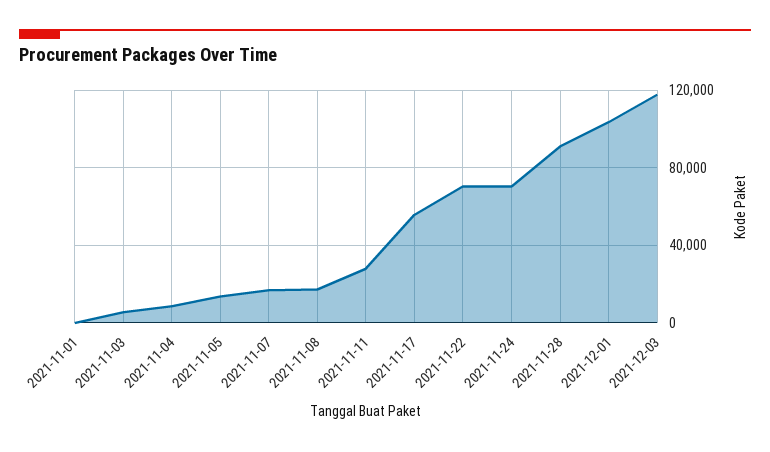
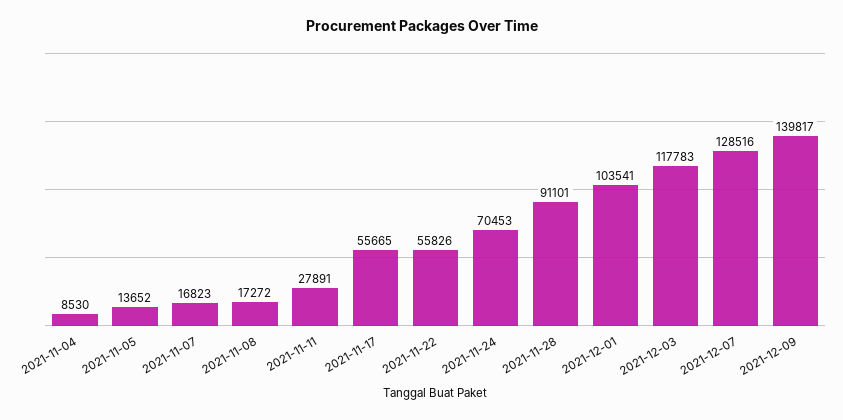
2021-11-01: 0 -> none
2021-11-03: 5000 -> none
2021-11-22: 70000 -> 55826
2021-12-07: none -> 128516
2021-12-09: none -> 139817

